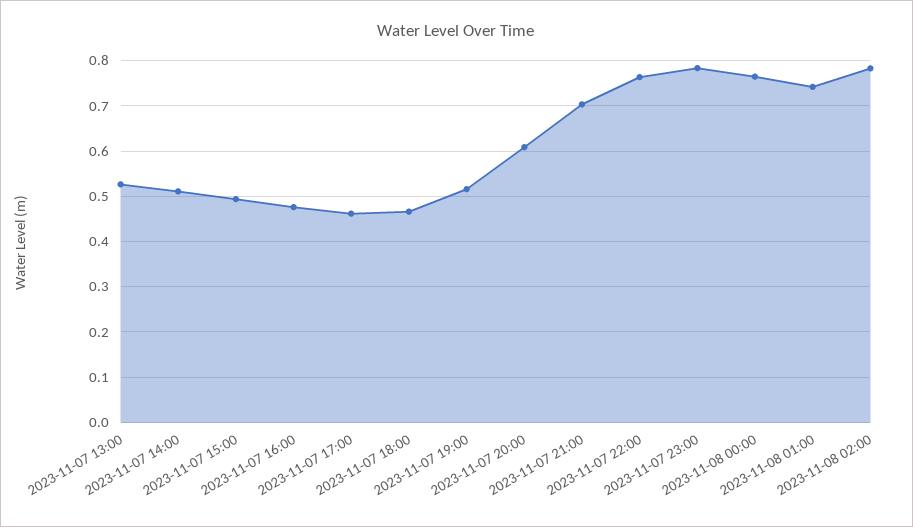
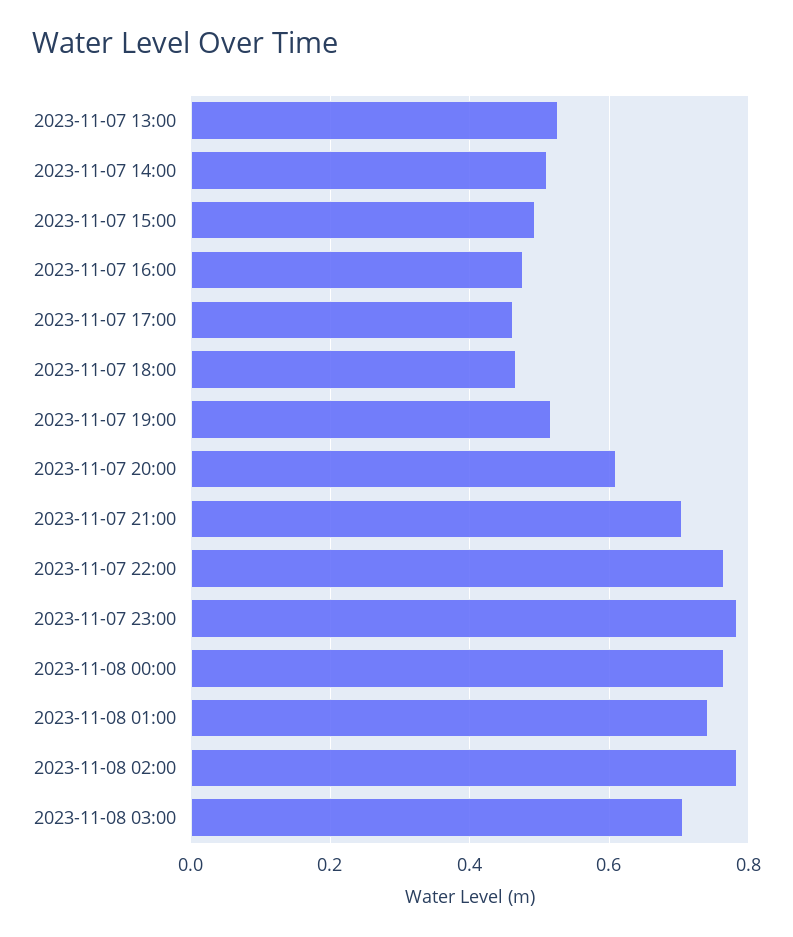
2023-11-08 03:00: none -> 0.7

